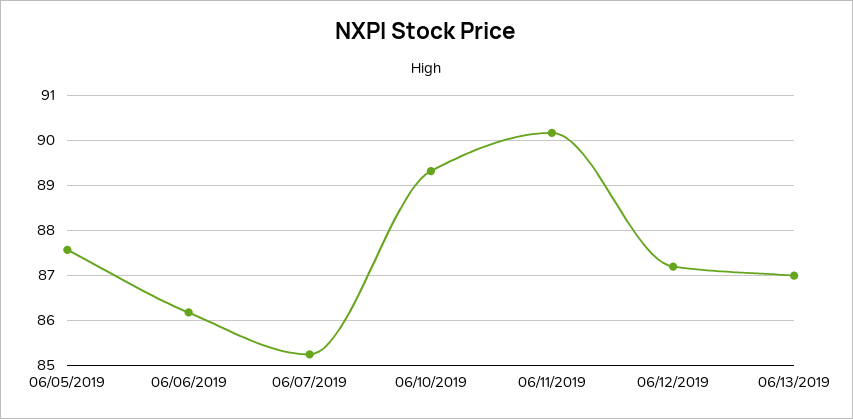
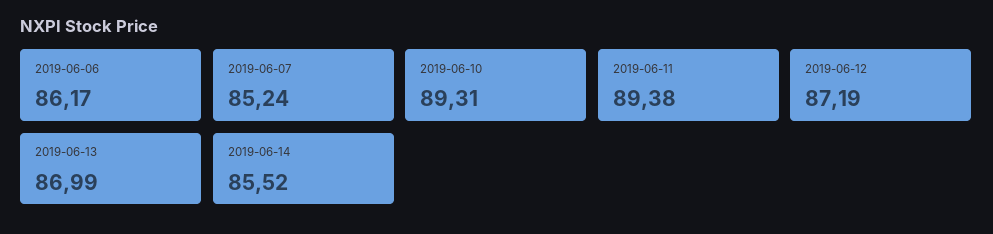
06/05/2019: 87.6 -> none
06/11/2019: 90.2 -> 89.38
2019-06-14: none -> 85.52

